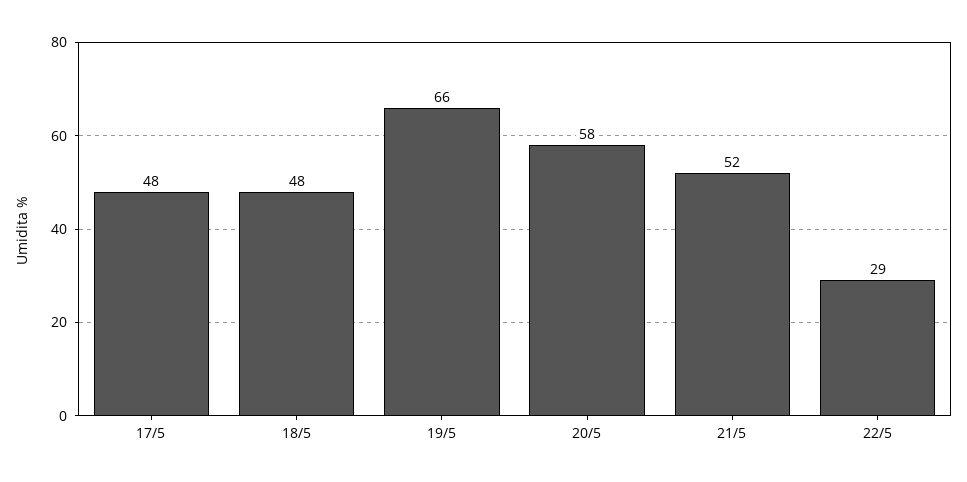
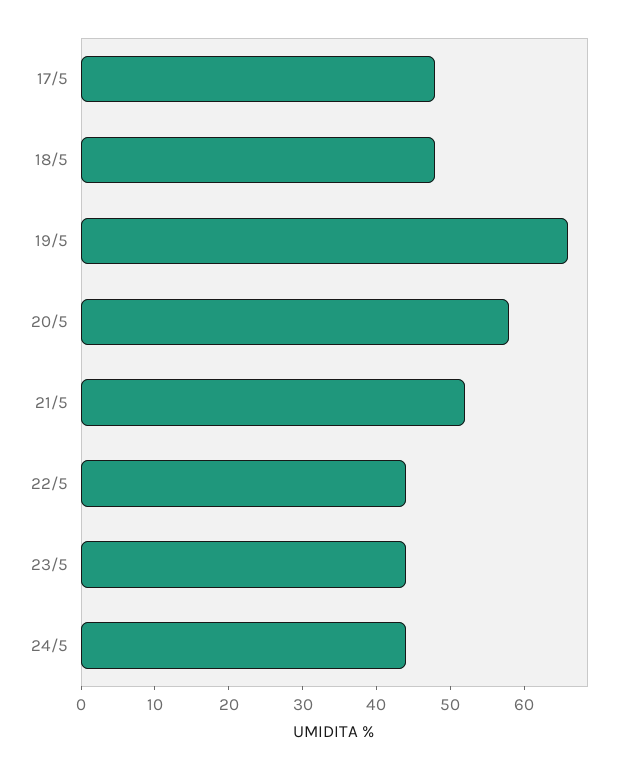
22/5: 29 -> 45
23/5: none -> 45
24/5: none -> 45

